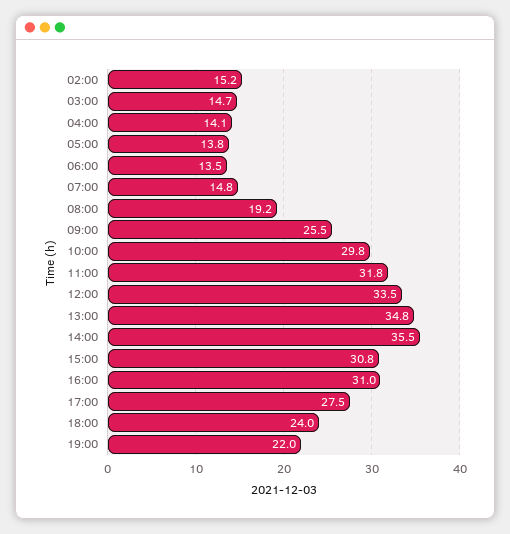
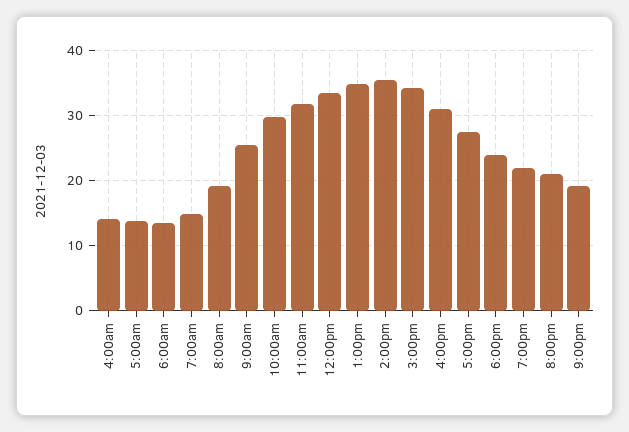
02:00: 15.2 -> none
03:00: 14.7 -> none
15:00: 30.8 -> 34
8:00pm: none -> 21
9:00pm: none -> 19

